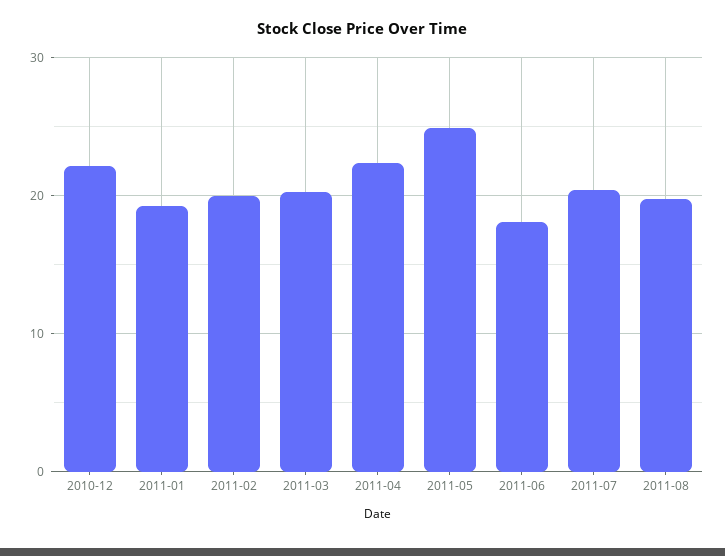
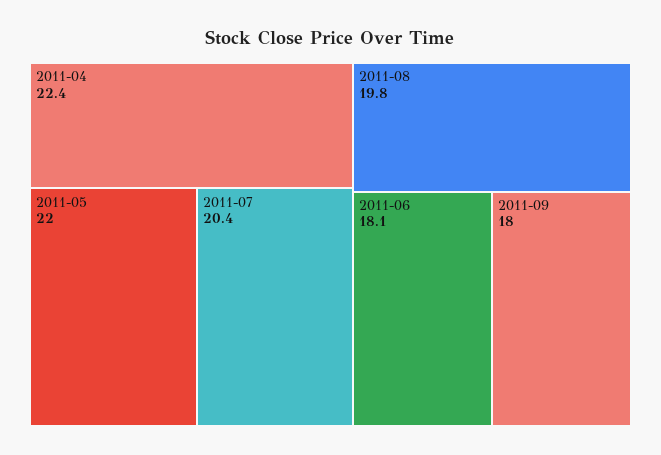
2010-12: 22 -> none
2011-01: 19 -> none
2011-02: 20 -> none
2011-03: 20 -> none
2011-05: 25 -> 22
2011-09: none -> 18

